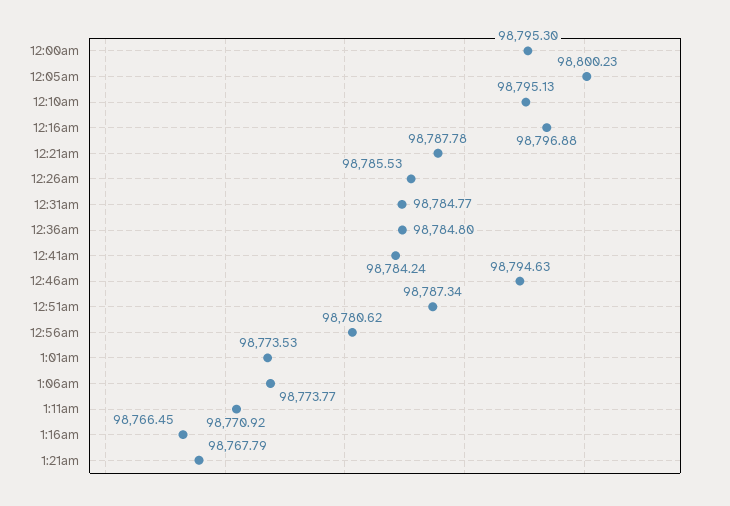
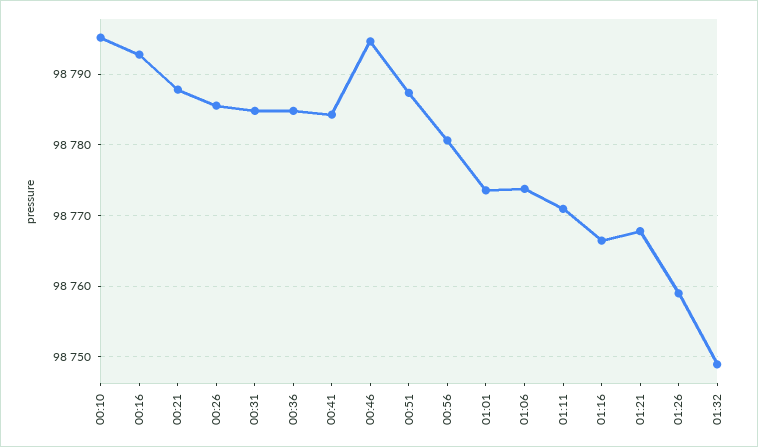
12:00am: 98795.3 -> none
12:05am: 98800.23 -> none
12:16am: 98796.88 -> 98793
01:26: none -> 98759
01:32: none -> 98749

